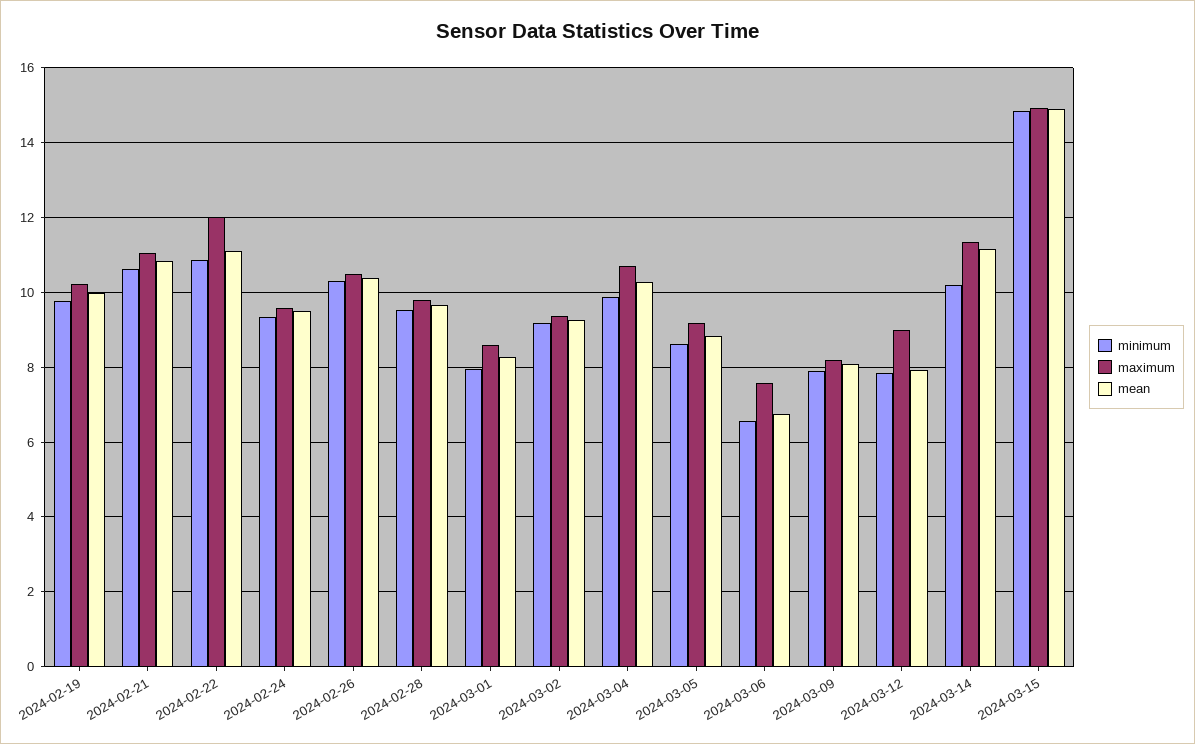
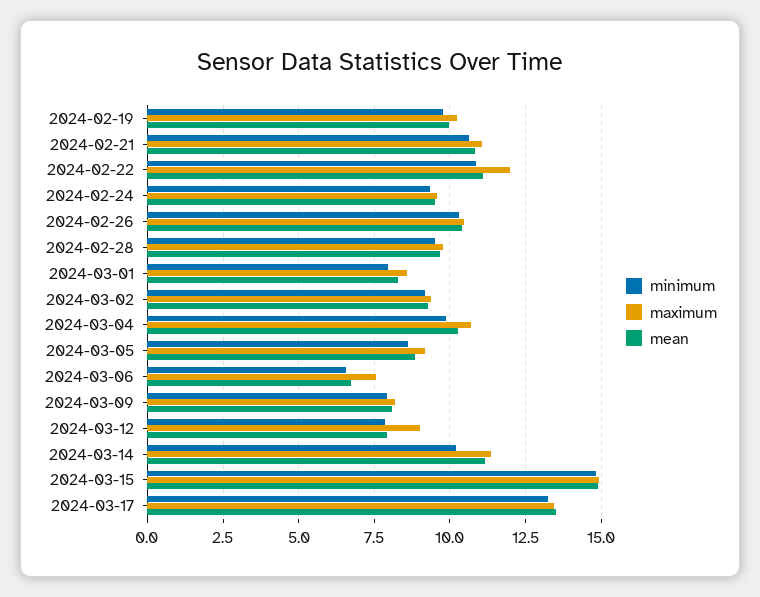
minimum, 2024-03-17: none -> 13.25
maximum, 2024-03-17: none -> 13.5
mean, 2024-03-17: none -> 13.5

